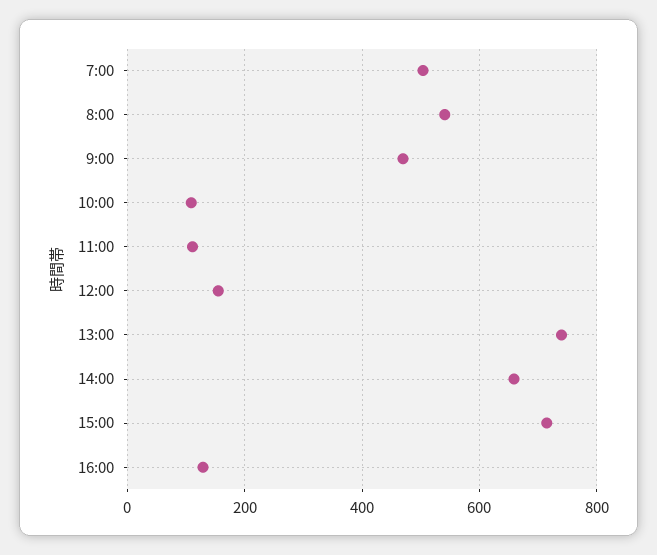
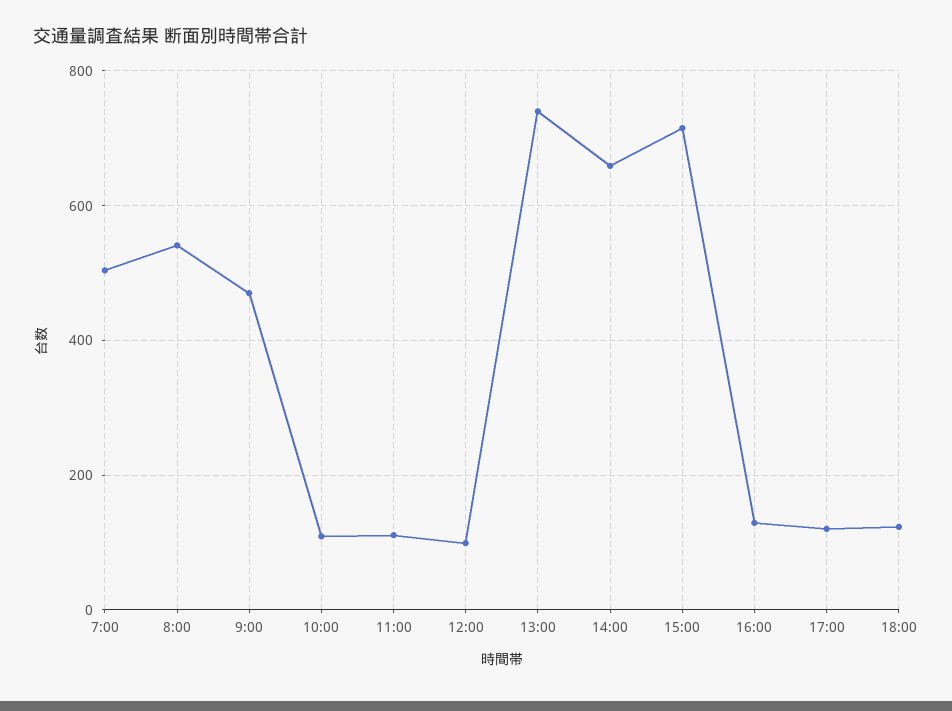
12:00: 160 -> 100
17:00: none -> 120
18:00: none -> 120

